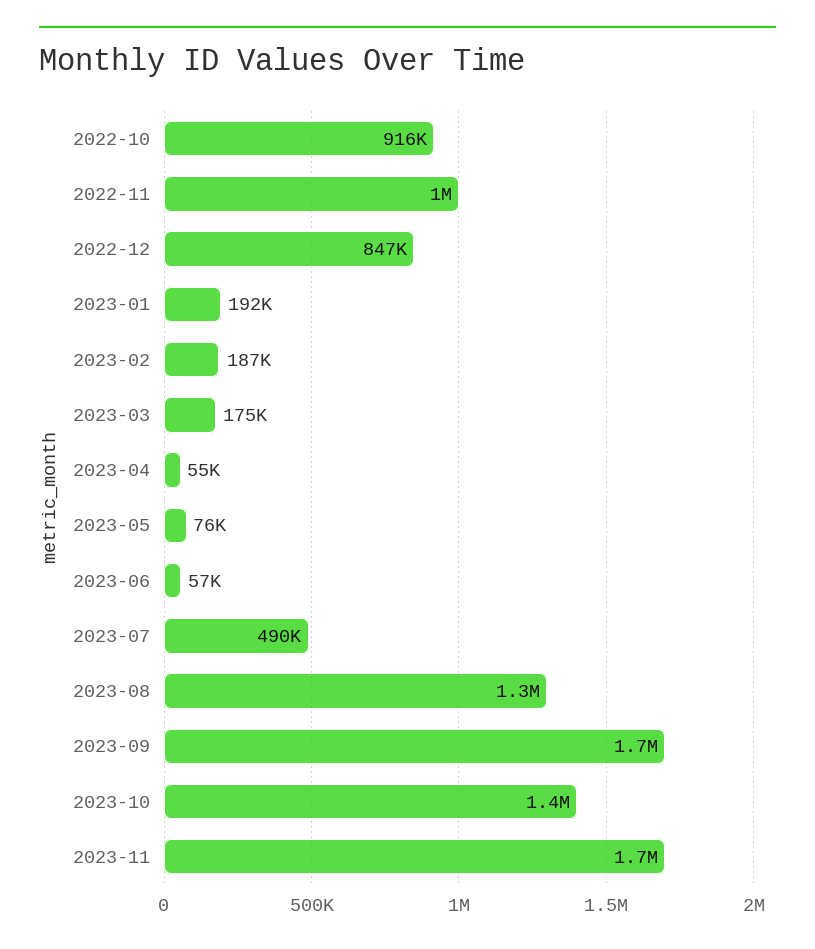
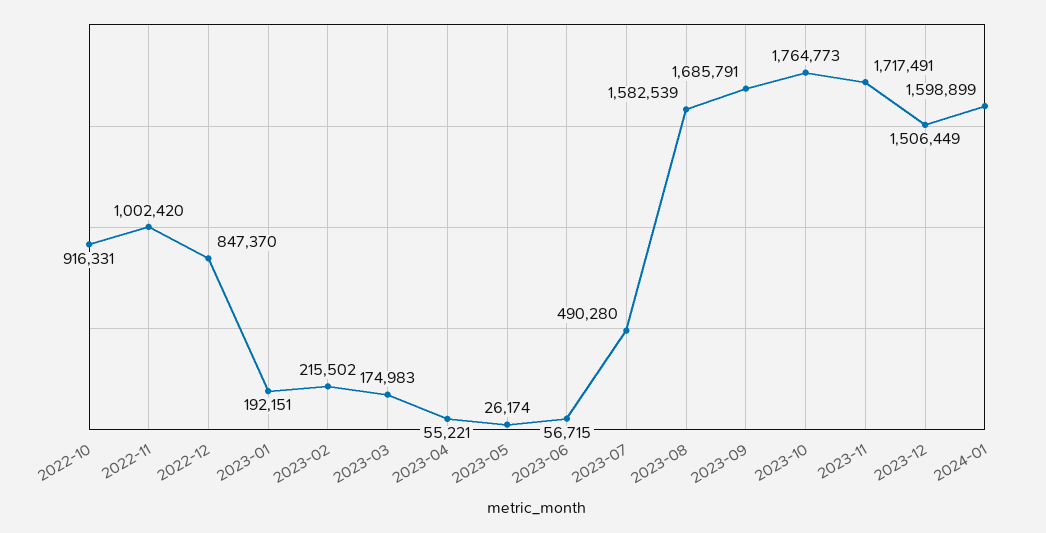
2023-02: 187000 -> 215502
2023-05: 76000 -> 26174
2023-08: 1300000 -> 1582539
2023-10: 1400000 -> 1764773
2023-12: none -> 1506449
2024-01: none -> 1598899

